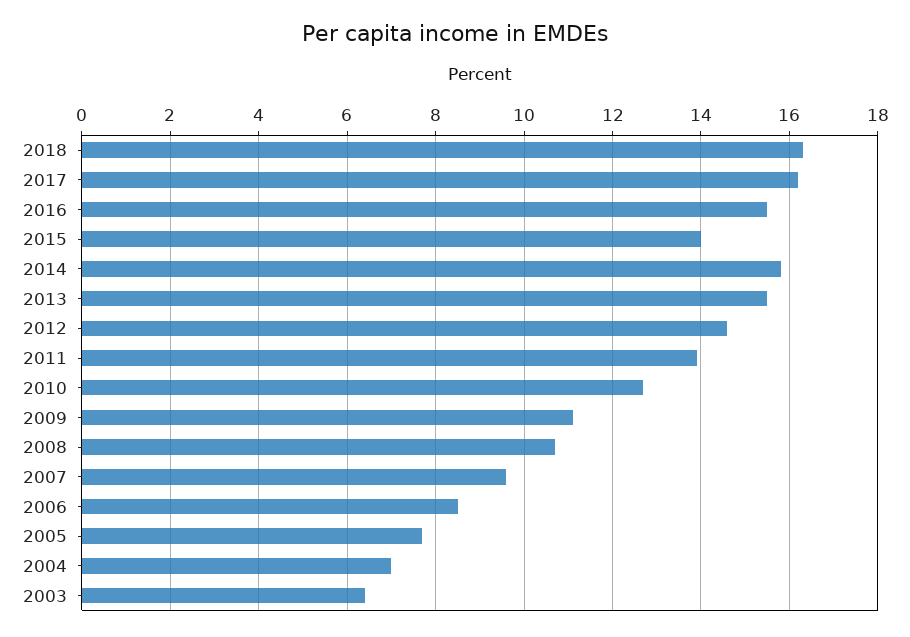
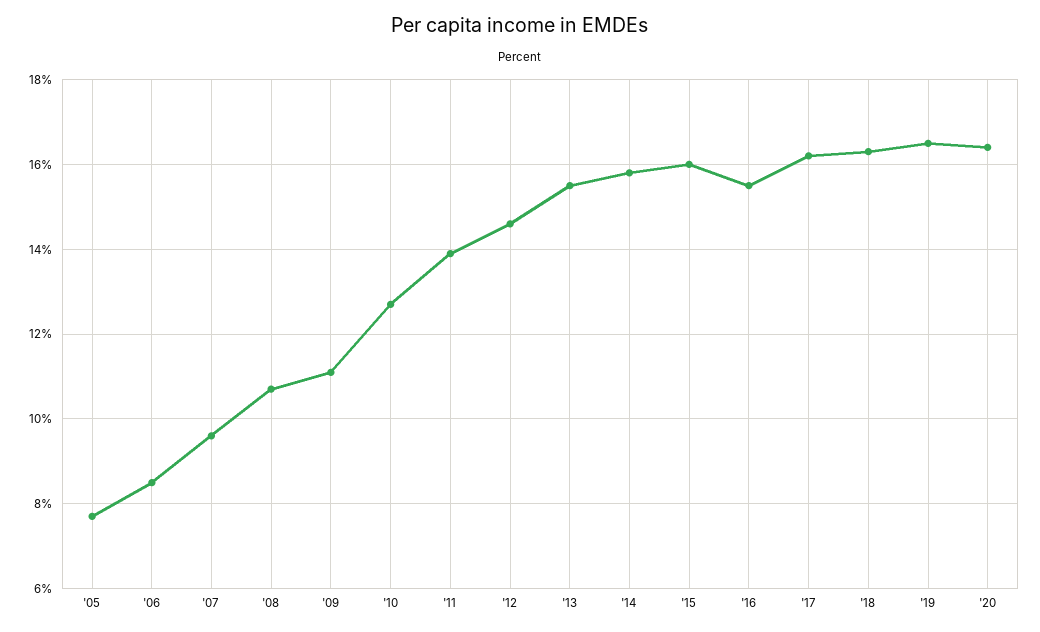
2015: 14 -> 16
2004: 7 -> none
2003: 6.5 -> none
'19: none -> 16.5
'20: none -> 16.5

